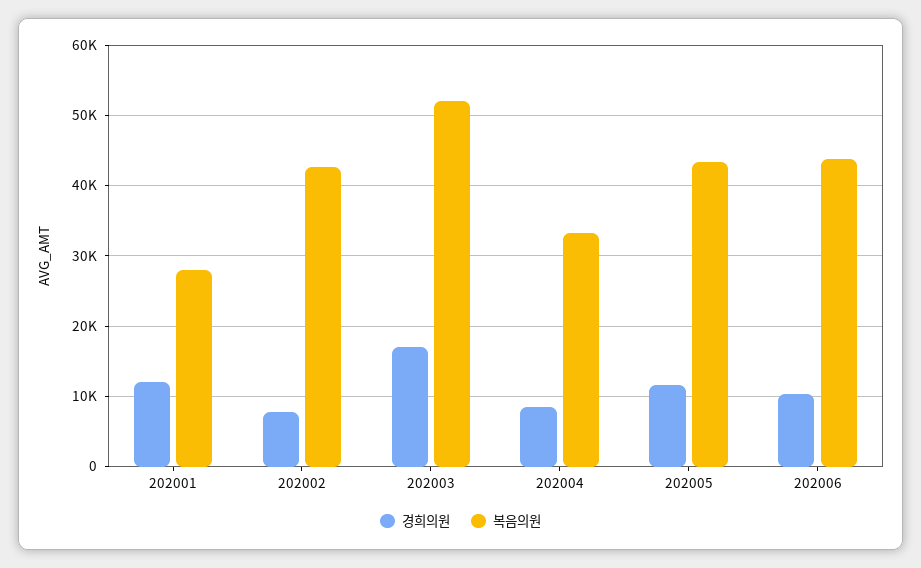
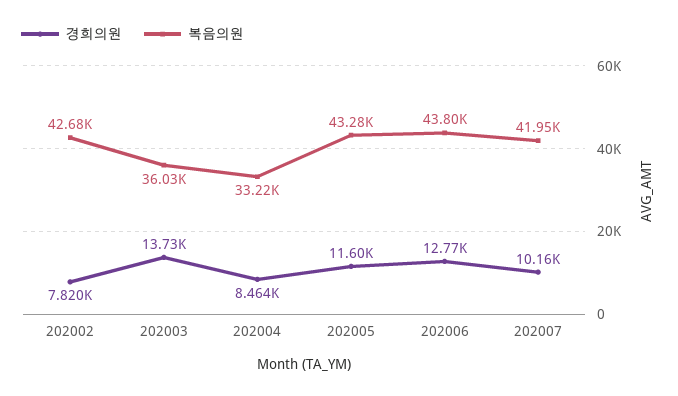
경희의원, 202001: 12000 -> none
복음의원, 202001: 28000 -> none
경희의원, 202003: 17000 -> 13730
복음의원, 202003: 52000 -> 36030
경희의원, 202006: 10000 -> 12770
경희의원, 202007: none -> 10160
복음의원, 202007: none -> 41950

